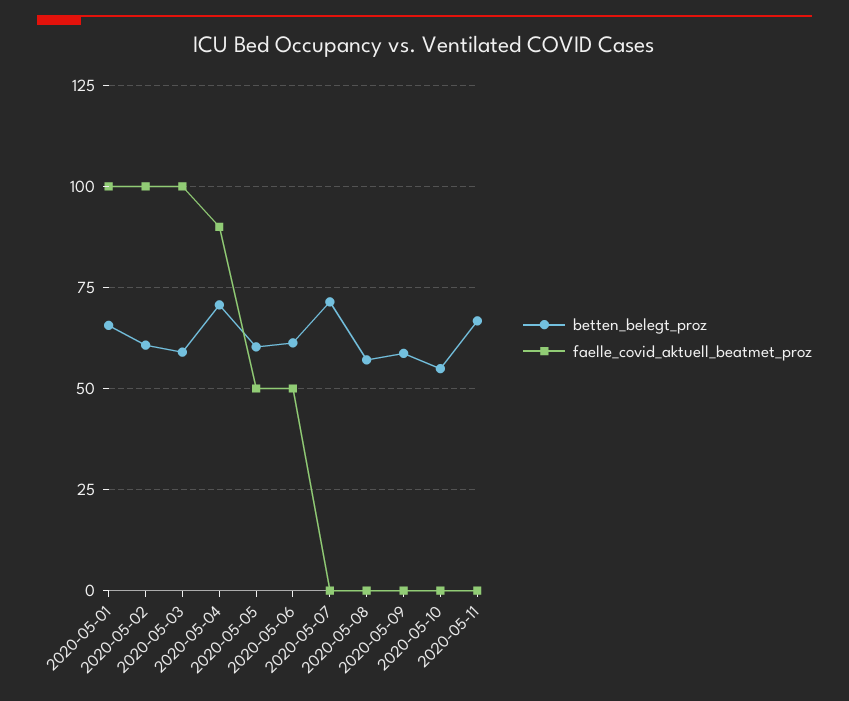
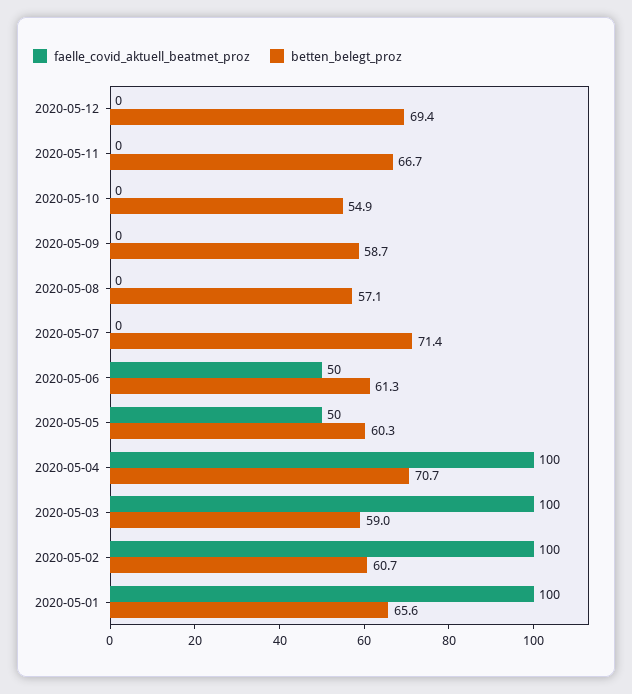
faelle_covid_aktuell_beatmet_proz, 2020-05-04: 90 -> 100
faelle_covid_aktuell_beatmet_proz, 2020-05-12: none -> 0
betten_belegt_proz, 2020-05-12: none -> 69.4

